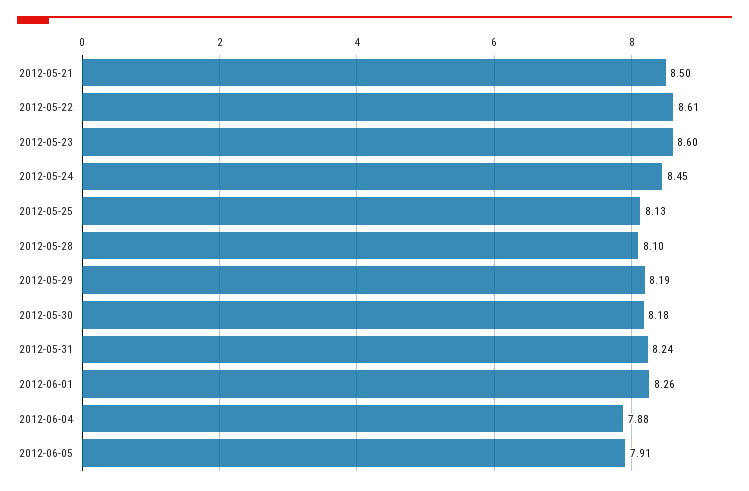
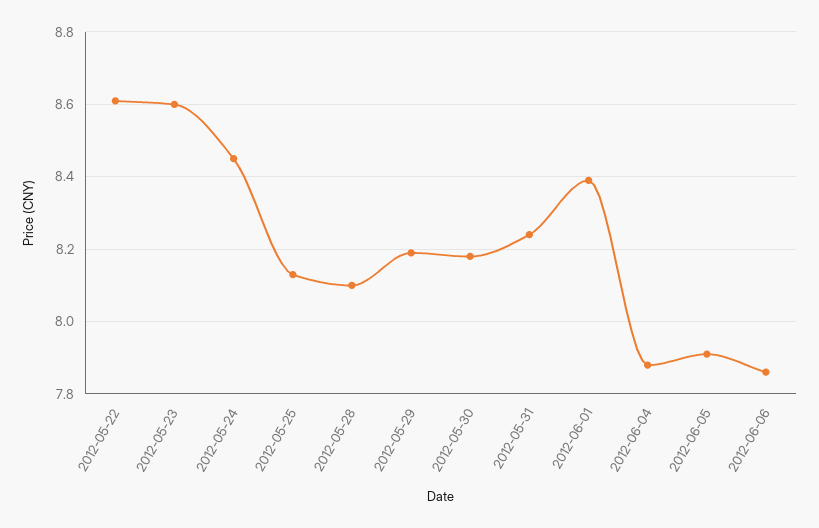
2012-05-21: 8.5 -> none
2012-06-01: 8.26 -> 8.4
2012-06-06: none -> 7.85

